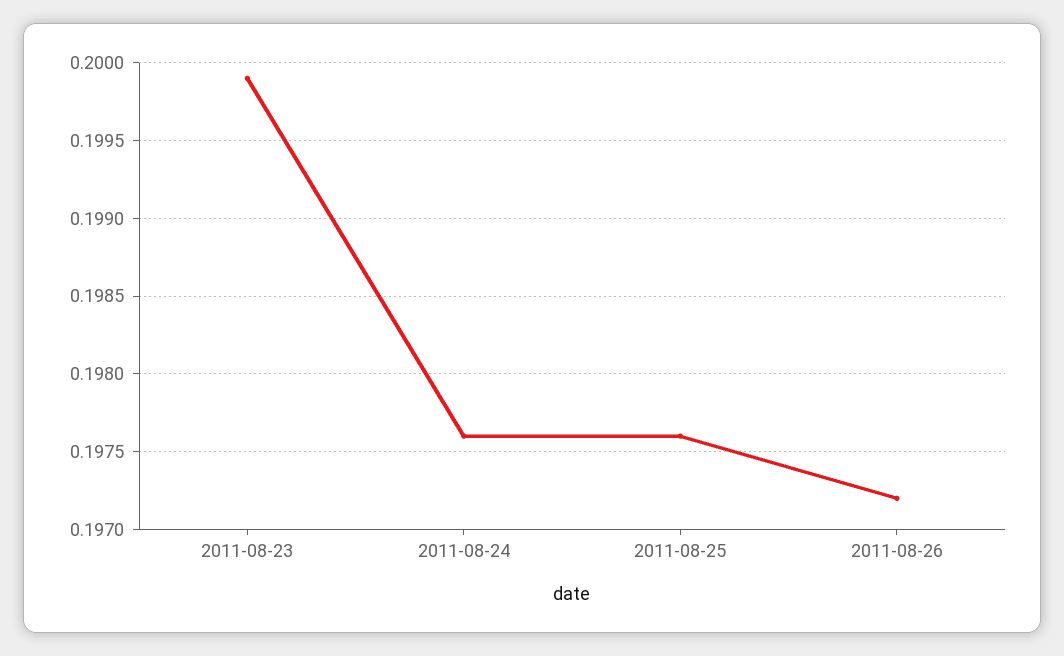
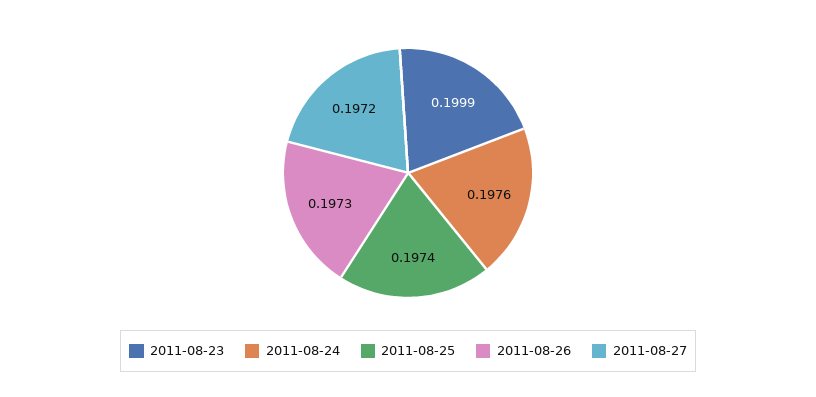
2011-08-25: 0.1976 -> 0.1974
2011-08-26: 0.1972 -> 0.1973
2011-08-27: none -> 0.1972

